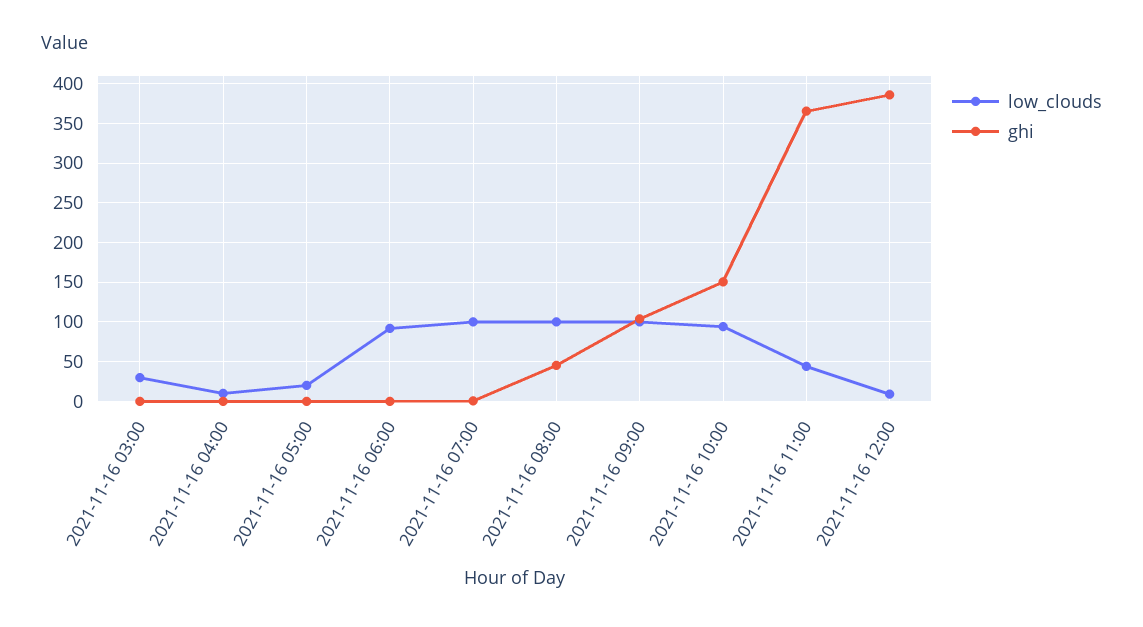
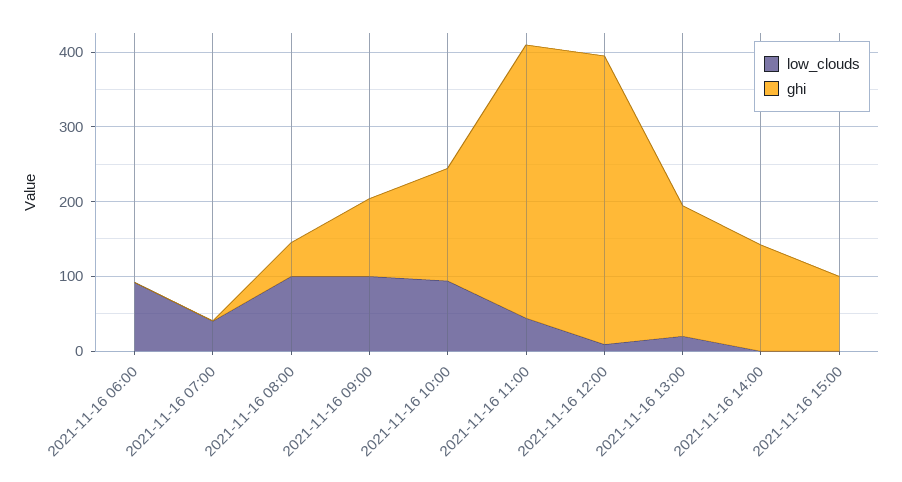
low_clouds, 2021-11-16 03:00: 30 -> none
ghi, 2021-11-16 03:00: 0 -> none
low_clouds, 2021-11-16 04:00: 10 -> none
ghi, 2021-11-16 04:00: 0 -> none
low_clouds, 2021-11-16 05:00: 20 -> none
ghi, 2021-11-16 05:00: 0 -> none
low_clouds, 2021-11-16 07:00: 100 -> 40
low_clouds, 2021-11-16 13:00: none -> 20
ghi, 2021-11-16 13:00: none -> 180
low_clouds, 2021-11-16 14:00: none -> 0
ghi, 2021-11-16 14:00: none -> 140
low_clouds, 2021-11-16 15:00: none -> 0
ghi, 2021-11-16 15:00: none -> 100

